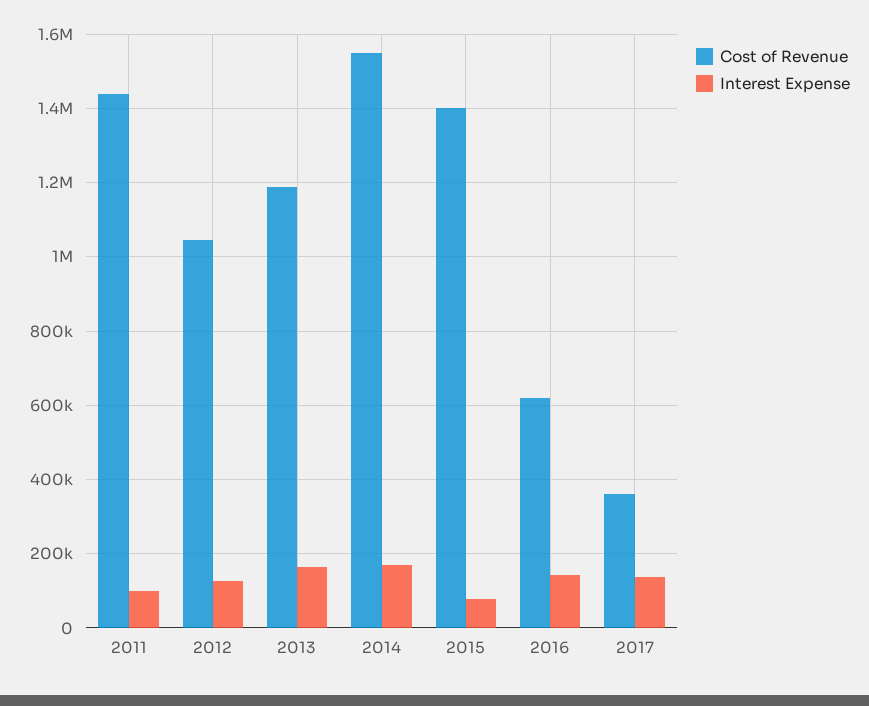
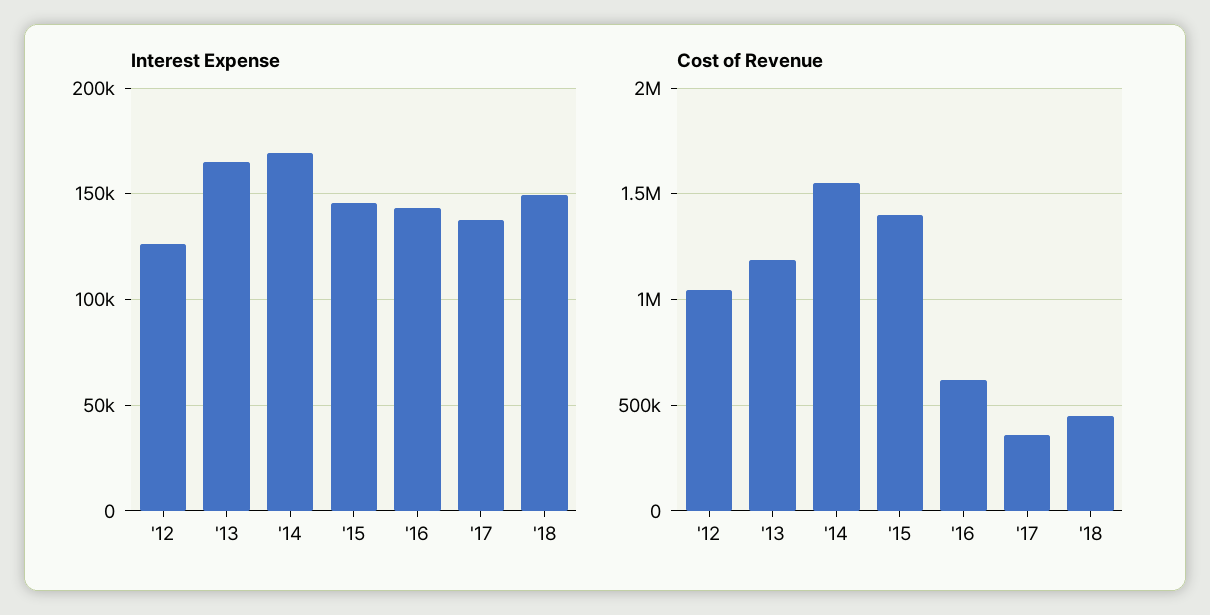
Cost of Revenue, 2011: 1440000 -> none
Interest Expense, 2011: 100000 -> none
Interest Expense, 2015: 80000 -> 145000
Interest Expense, '18: none -> 150000
Cost of Revenue, '18: none -> 450000

